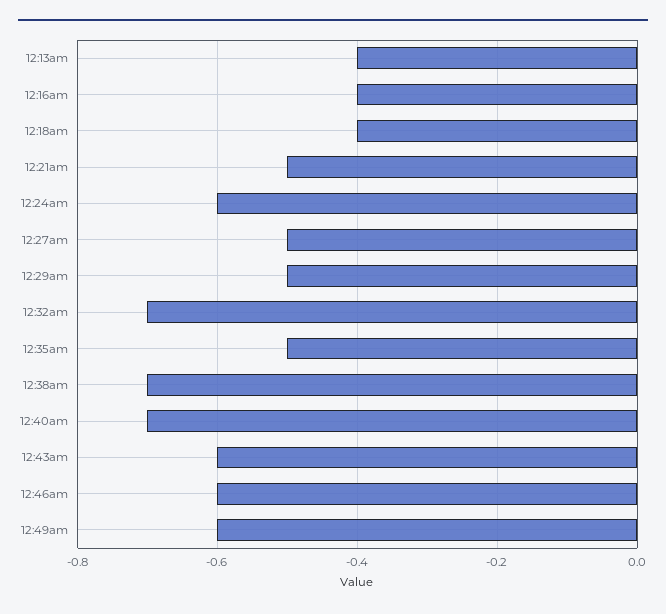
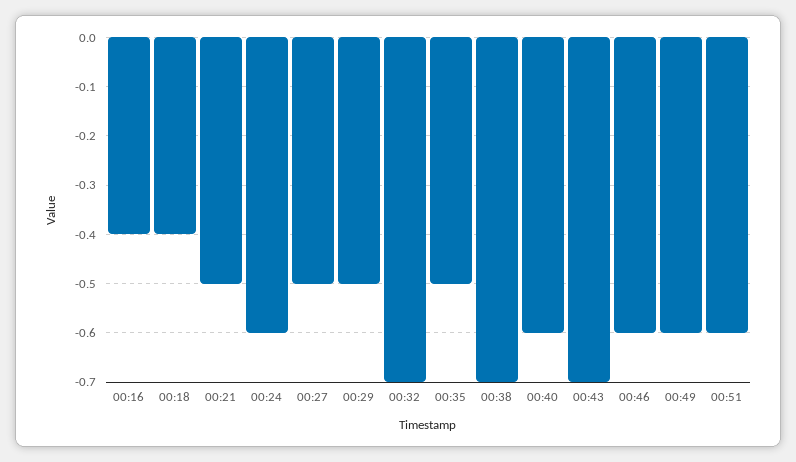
12:13am: -0.4 -> none
12:40am: -0.7 -> -0.6
12:43am: -0.6 -> -0.7
00:51: none -> -0.6

